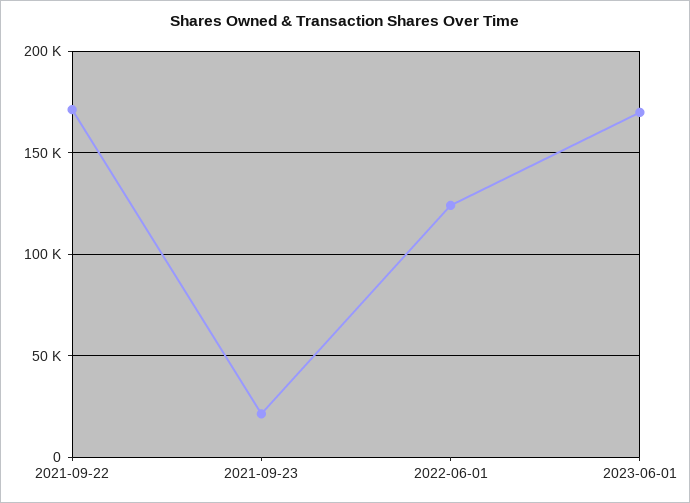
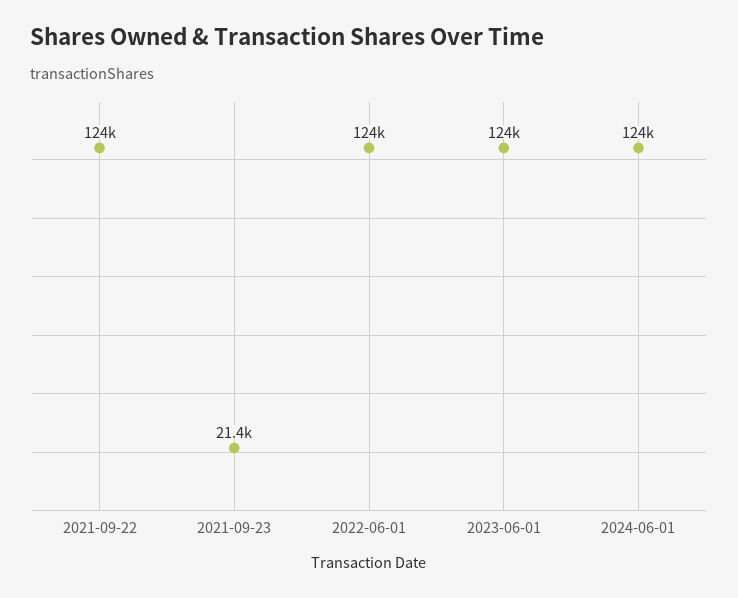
2021-09-22: 170000 -> 124000
2023-06-01: 170000 -> 124000
2024-06-01: none -> 124000

